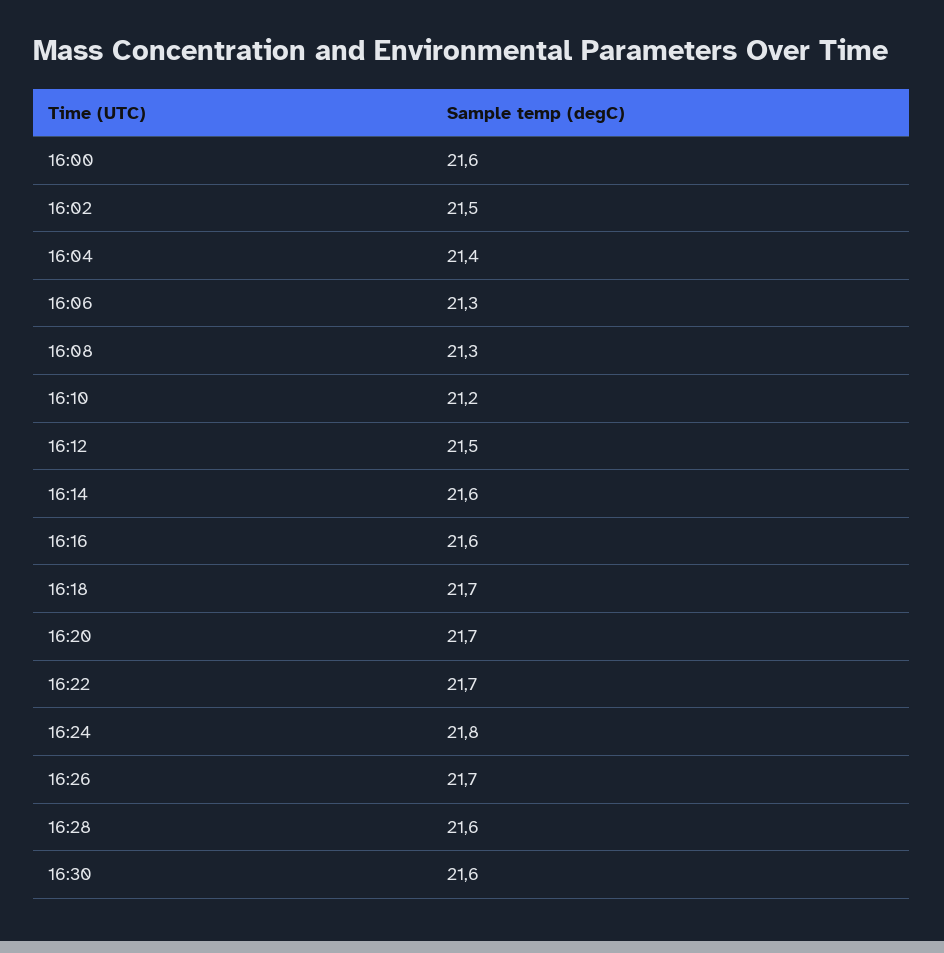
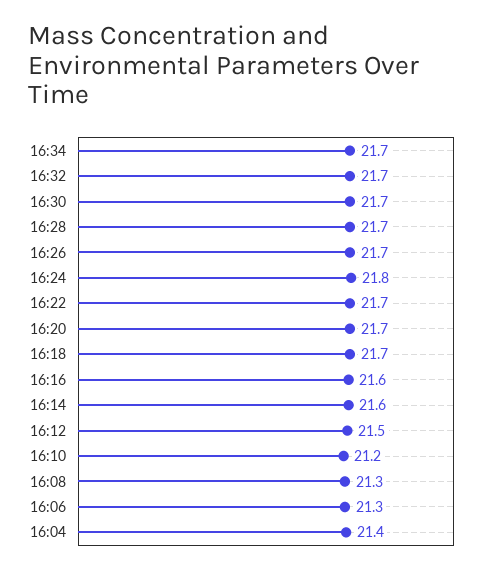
16:00: 21.6 -> none
16:02: 21.5 -> none
16:28: 21.6 -> 21.7
16:30: 21.6 -> 21.7
16:34: none -> 21.7
16:32: none -> 21.7

